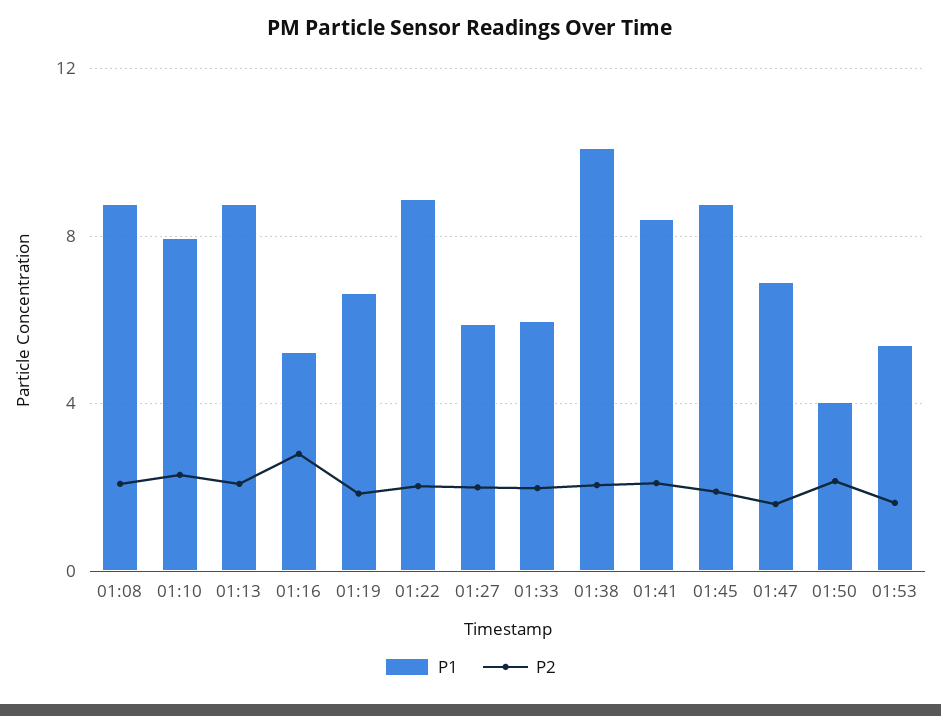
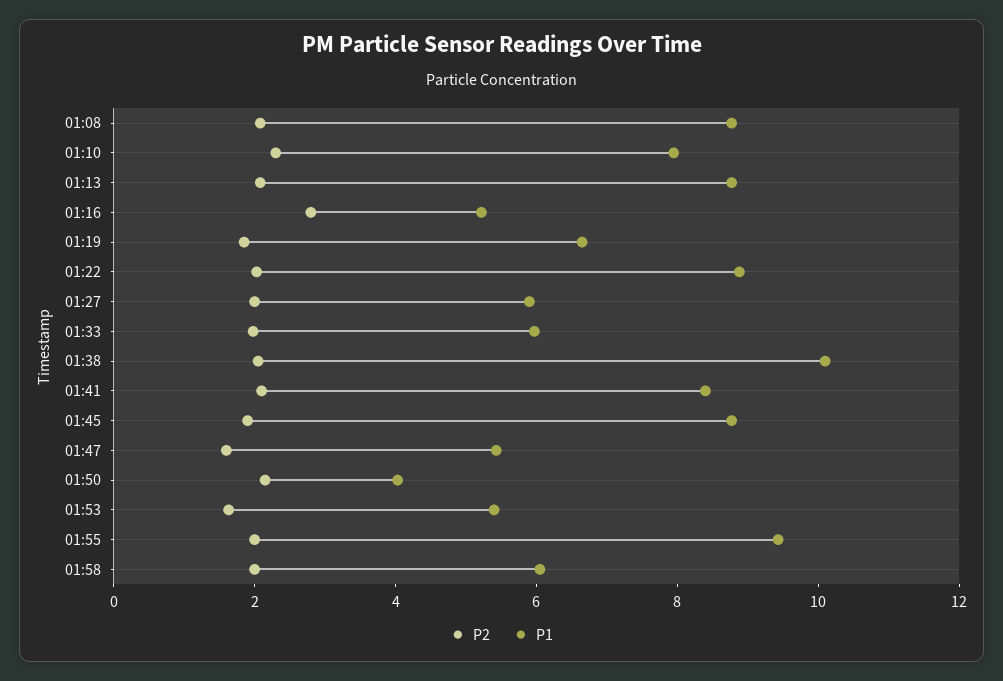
P1, 01:47: 7 -> 5.5
P2, 01:55: none -> 2
P1, 01:55: none -> 9.5
P2, 01:58: none -> 2
P1, 01:58: none -> 6

